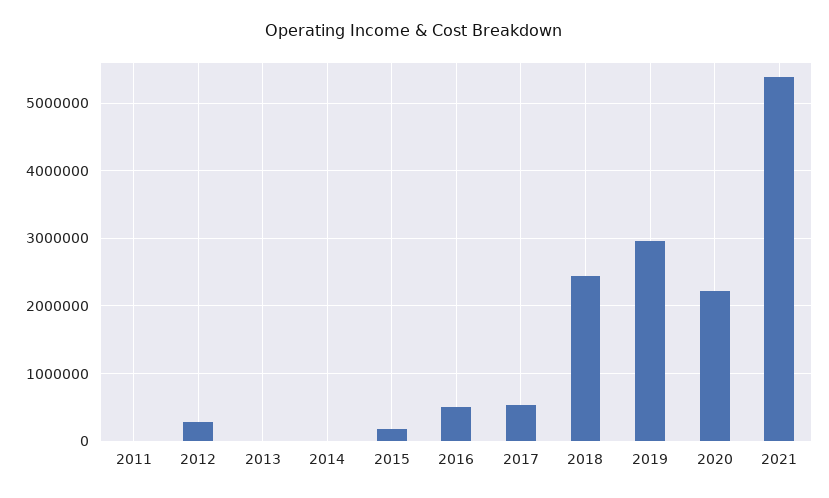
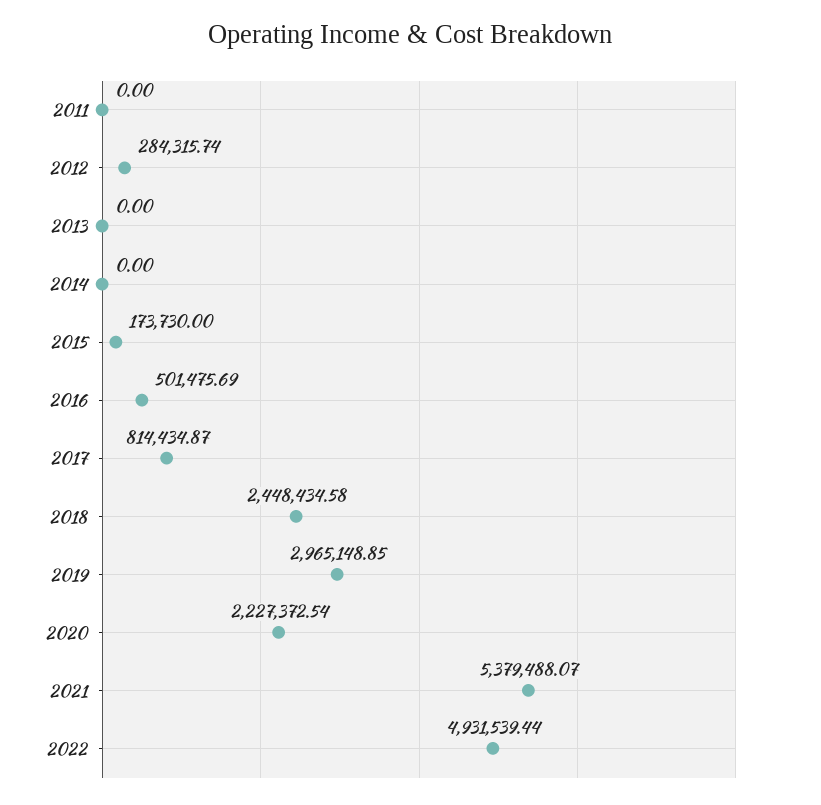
2017: 500000 -> 814434.87
2022: none -> 4931539.44

